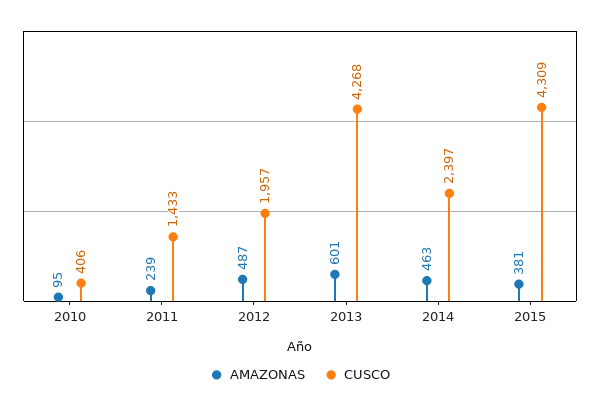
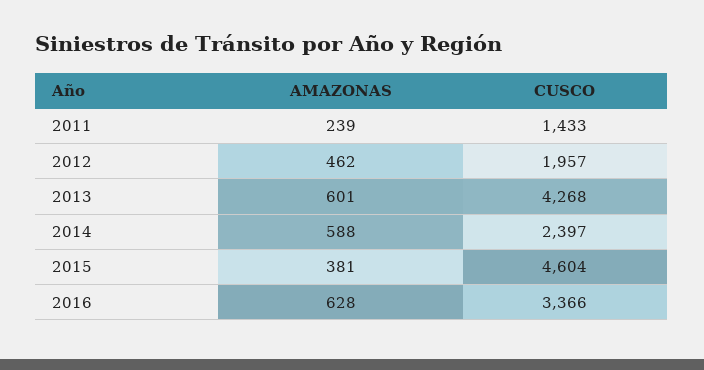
AMAZONAS, 2010: 95 -> none
CUSCO, 2010: 406 -> none
AMAZONAS, 2012: 487 -> 462
AMAZONAS, 2014: 463 -> 588
CUSCO, 2015: 4309 -> 4604
AMAZONAS, 2016: none -> 628
CUSCO, 2016: none -> 3366

